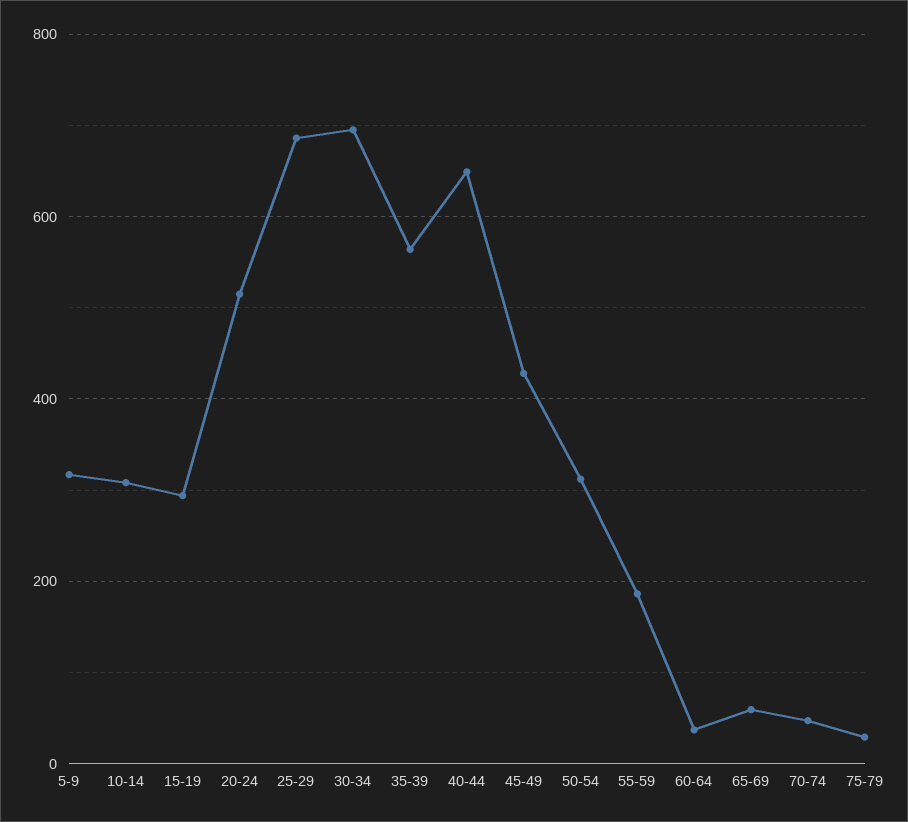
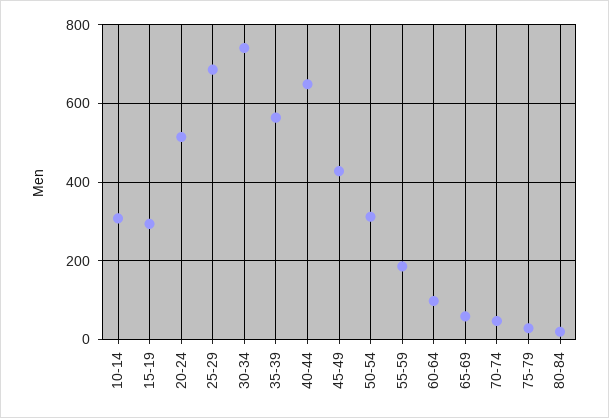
5-9: 320 -> none
30-34: 700 -> 740
60-64: 40 -> 100
80-84: none -> 20

